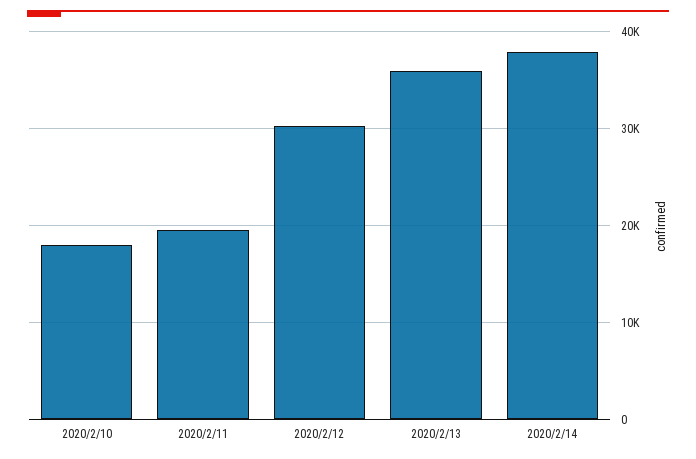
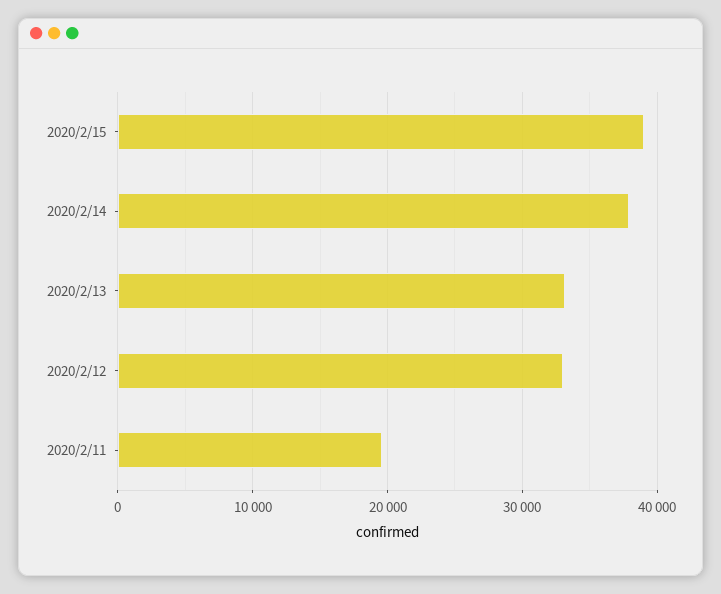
2020/2/10: 18000 -> none
2020/2/12: 30000 -> 33000
2020/2/13: 36000 -> 33000
2020/2/15: none -> 39000

